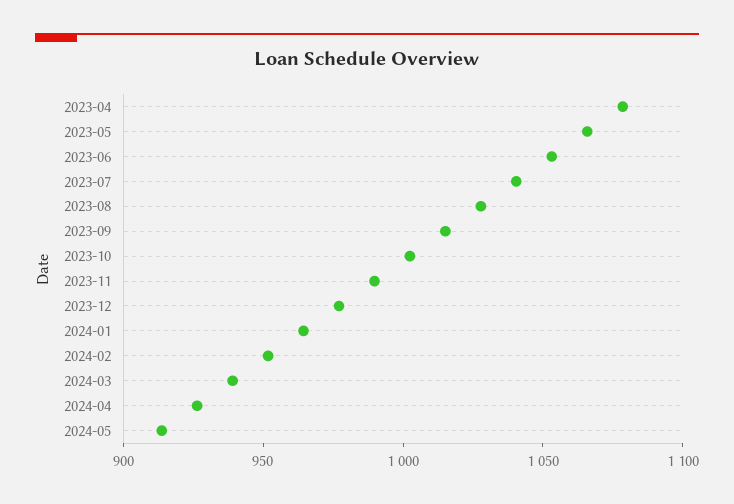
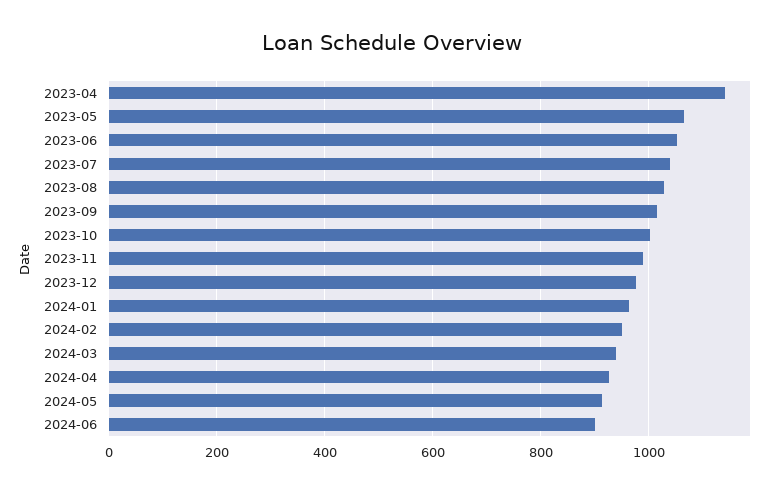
2023-04: 1080 -> 1140
2024-06: none -> 900

